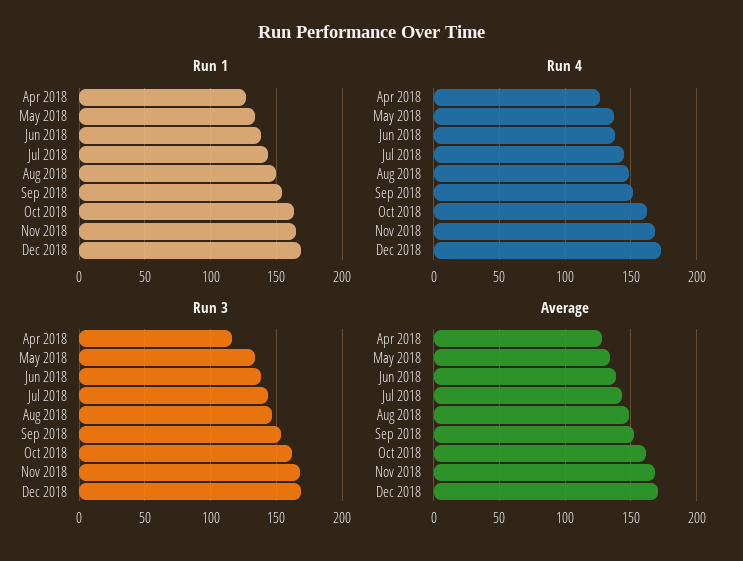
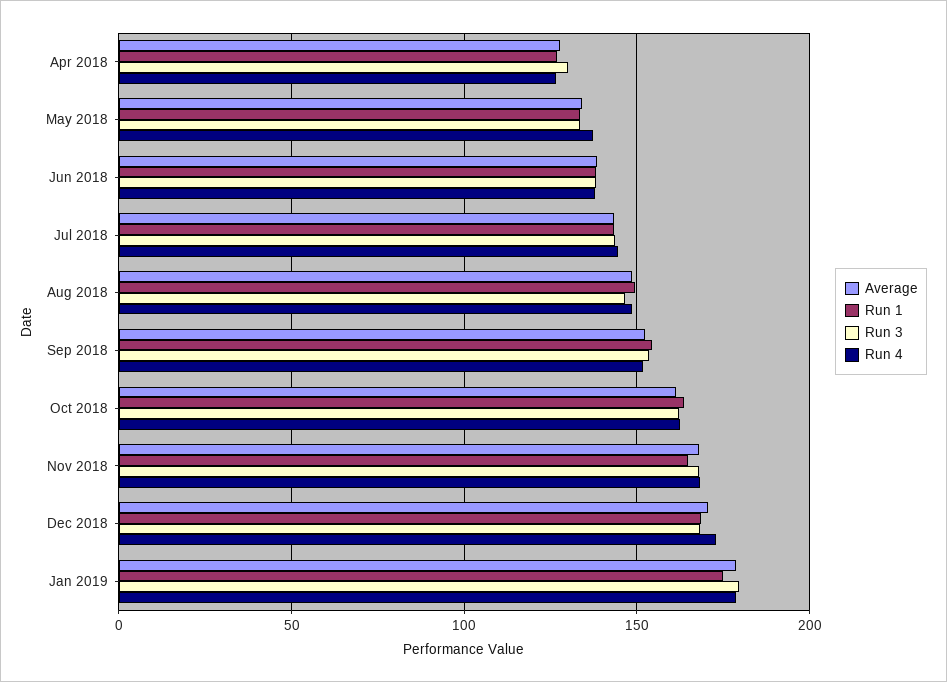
Run 3, Apr 2018: 115 -> 130
Average, Jan 2019: none -> 180
Run 1, Jan 2019: none -> 175
Run 3, Jan 2019: none -> 180
Run 4, Jan 2019: none -> 180

